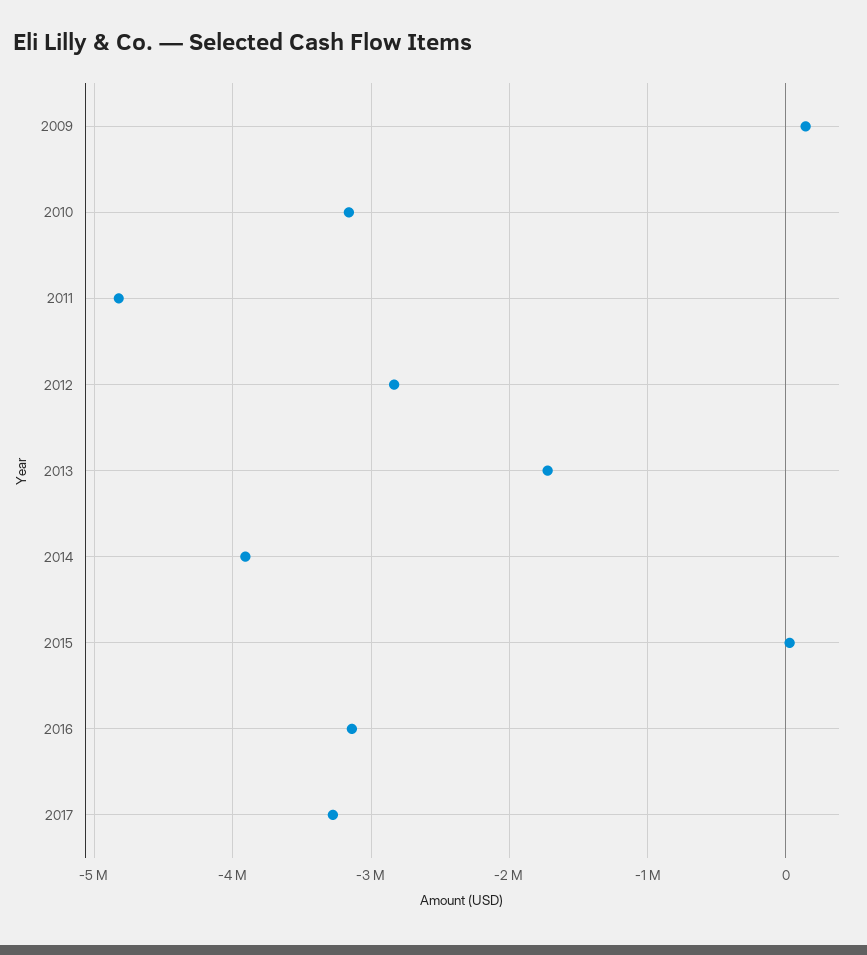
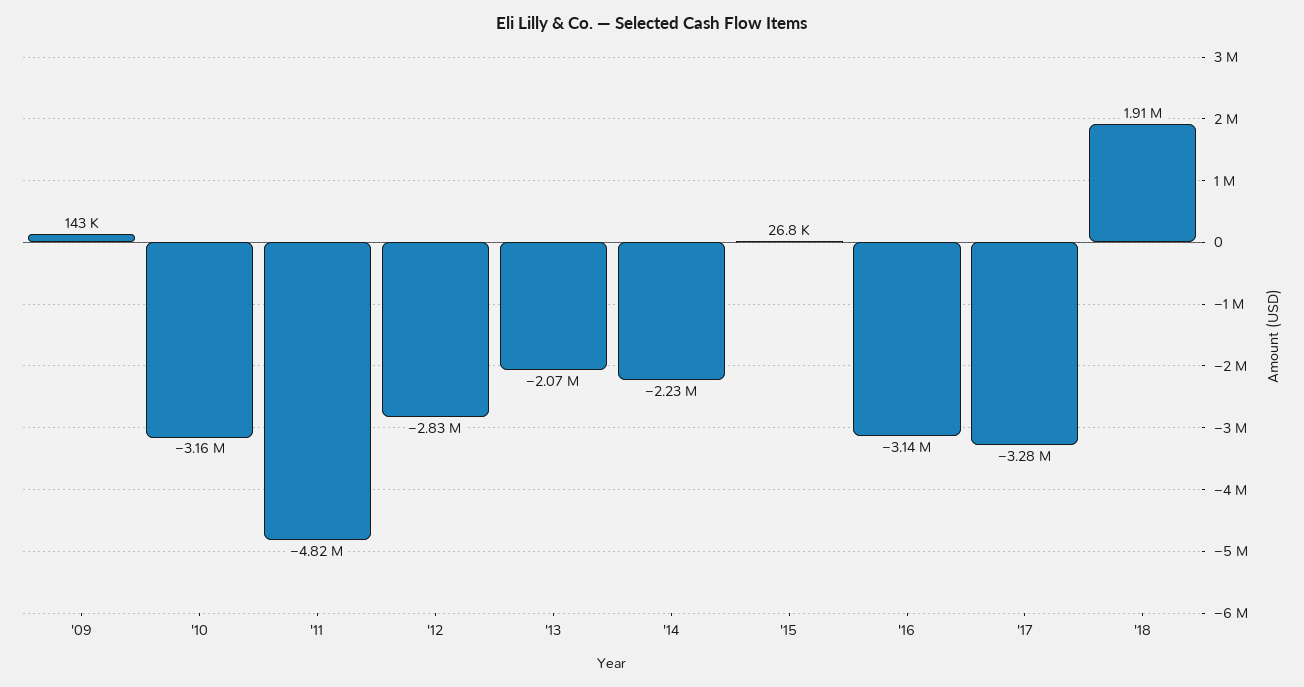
2013: -1700000 -> -2070000
2014: -3900000 -> -2230000
'18: none -> 1910000

